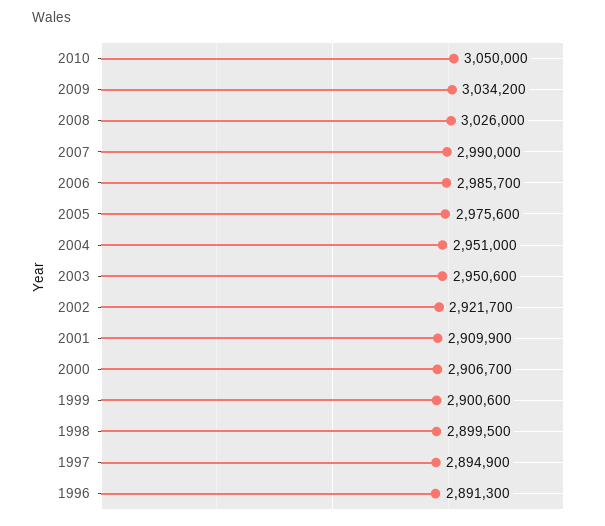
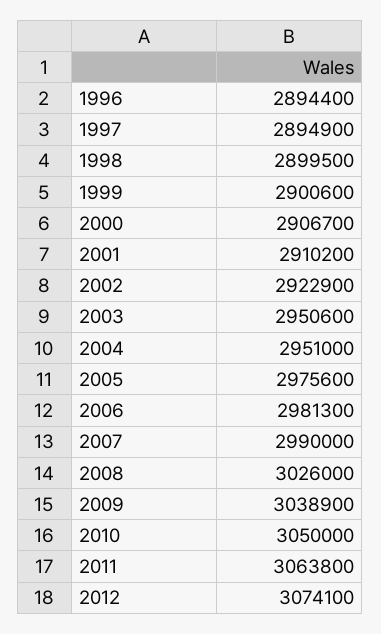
2009: 3034200 -> 3038900
2006: 2985700 -> 2981300
2002: 2921700 -> 2922900
2001: 2909900 -> 2910200
1996: 2891300 -> 2894400
2011: none -> 3063800
2012: none -> 3074100

